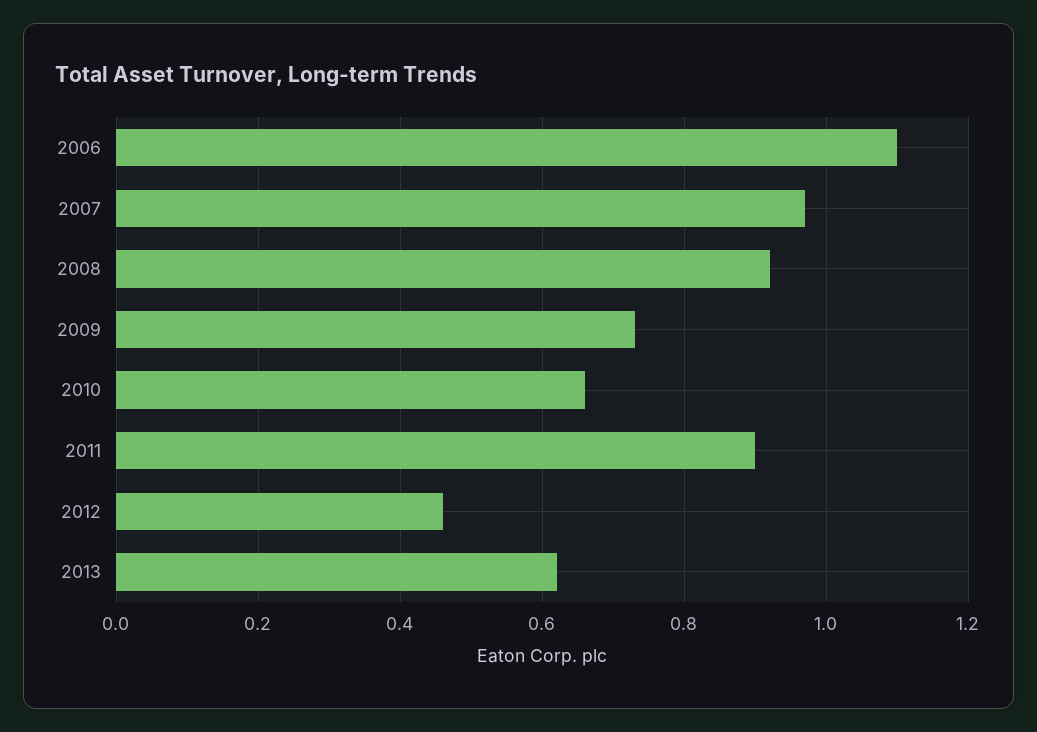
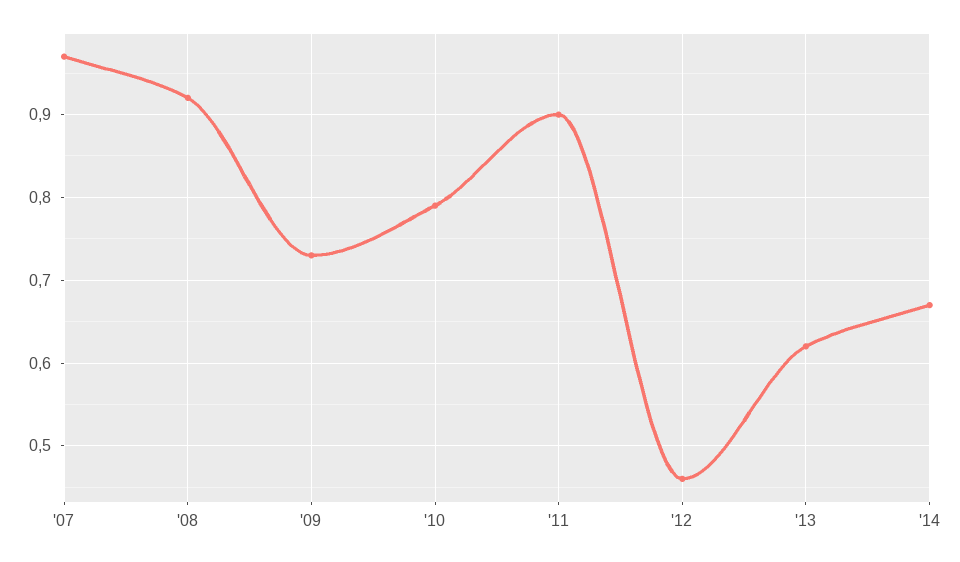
2006: 1.1 -> none
2010: 0.65 -> 0.79
'14: none -> 0.67

